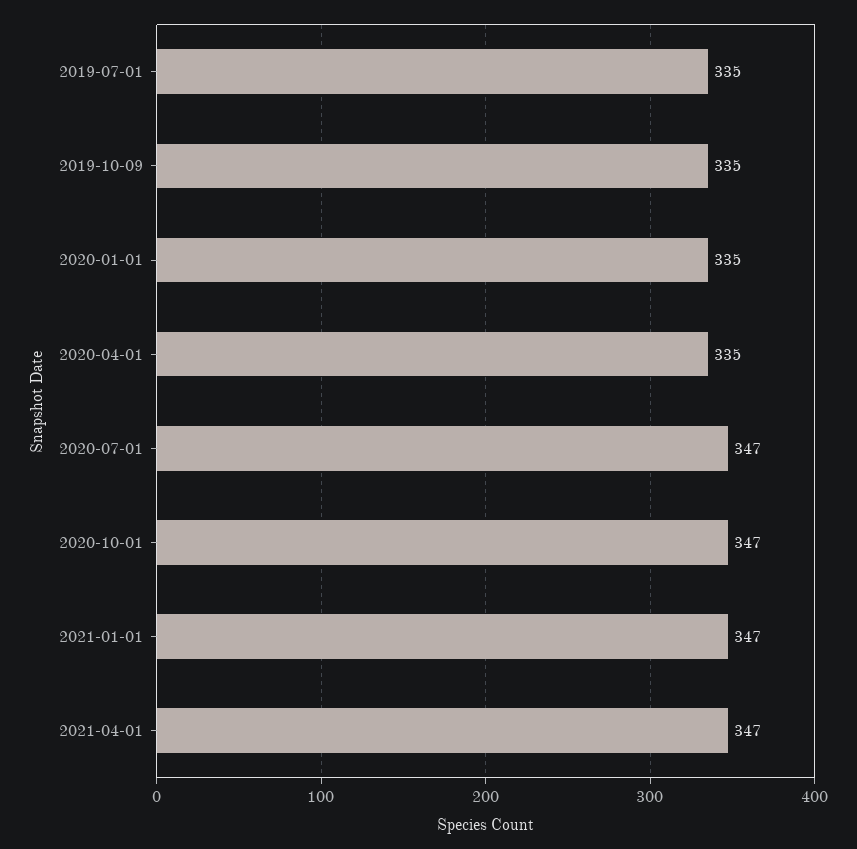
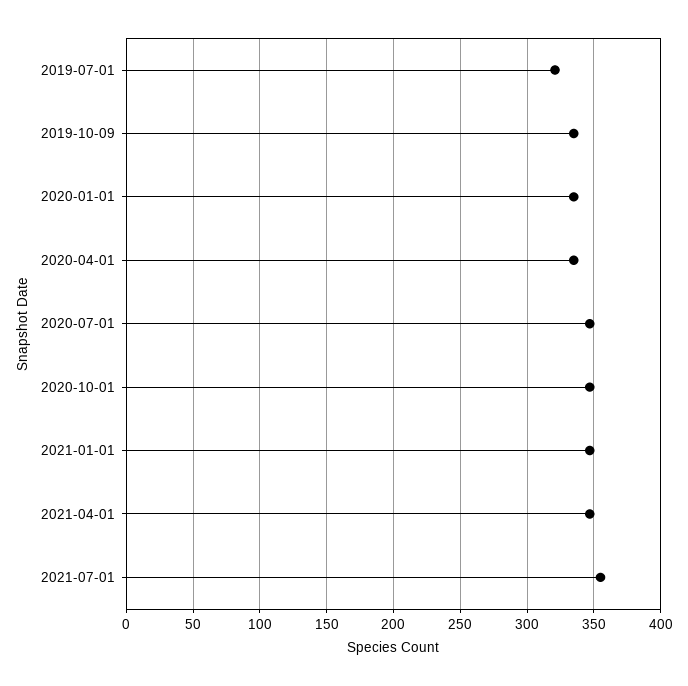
2019-07-01: 335 -> 320
2021-07-01: none -> 355

